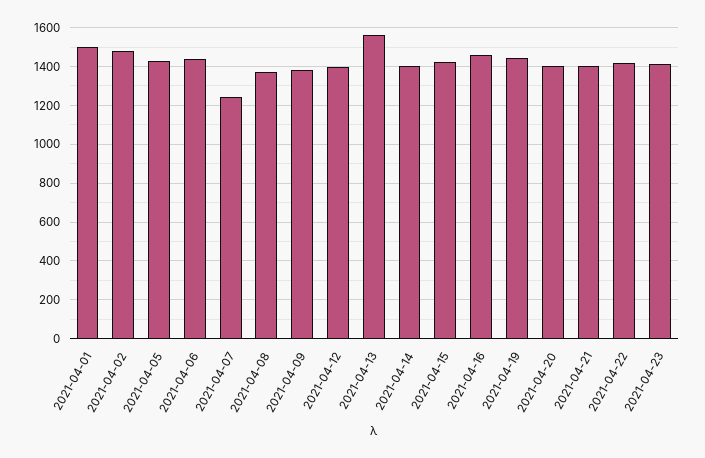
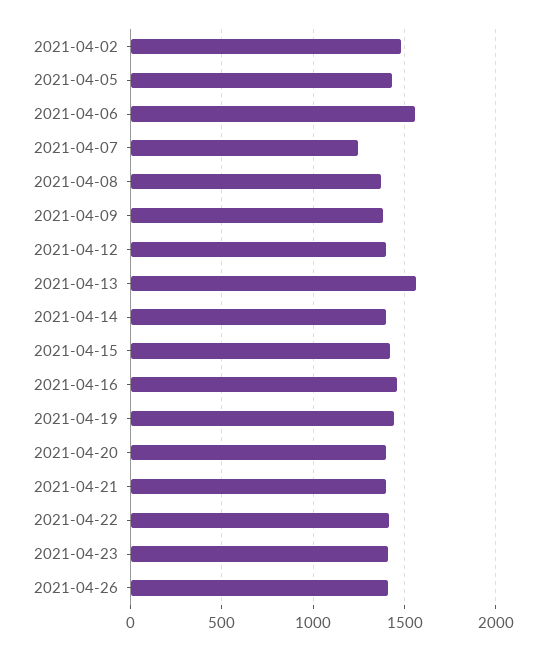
2021-04-01: 1500 -> none
2021-04-06: 1450 -> 1550
2021-04-26: none -> 1400

